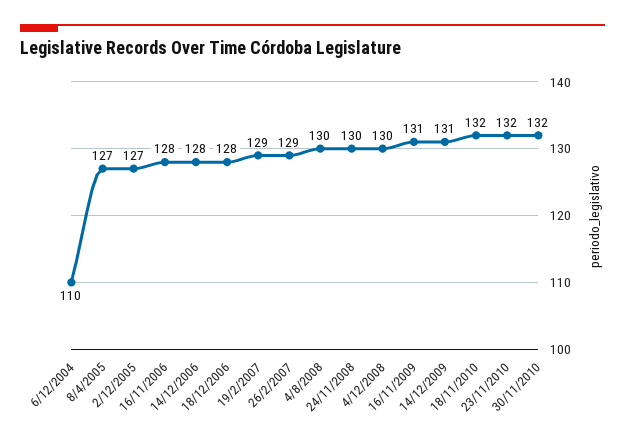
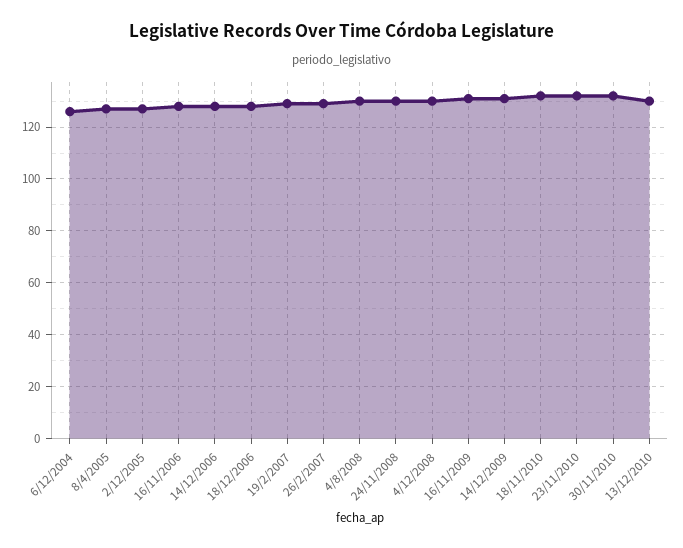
6/12/2004: 110 -> 125
13/12/2010: none -> 130

